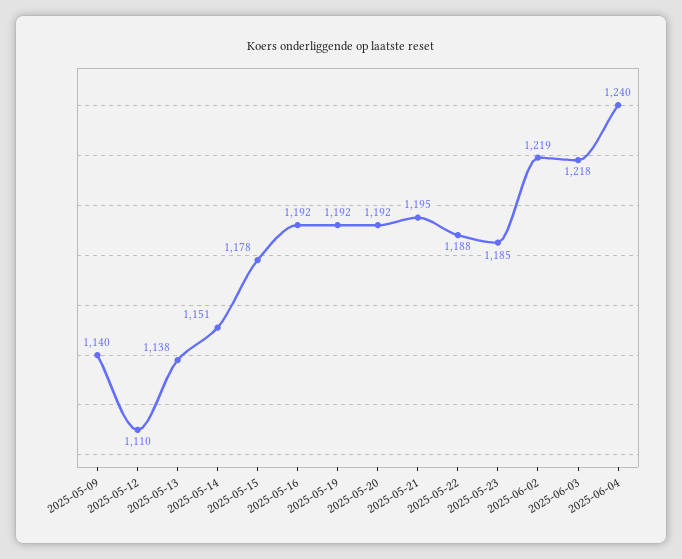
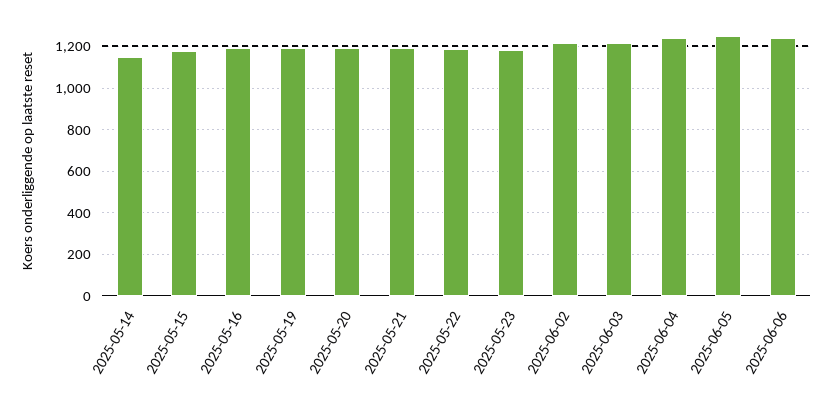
2025-05-09: 1140 -> none
2025-05-12: 1110 -> none
2025-05-13: 1138 -> none
2025-06-05: none -> 1250
2025-06-06: none -> 1250

